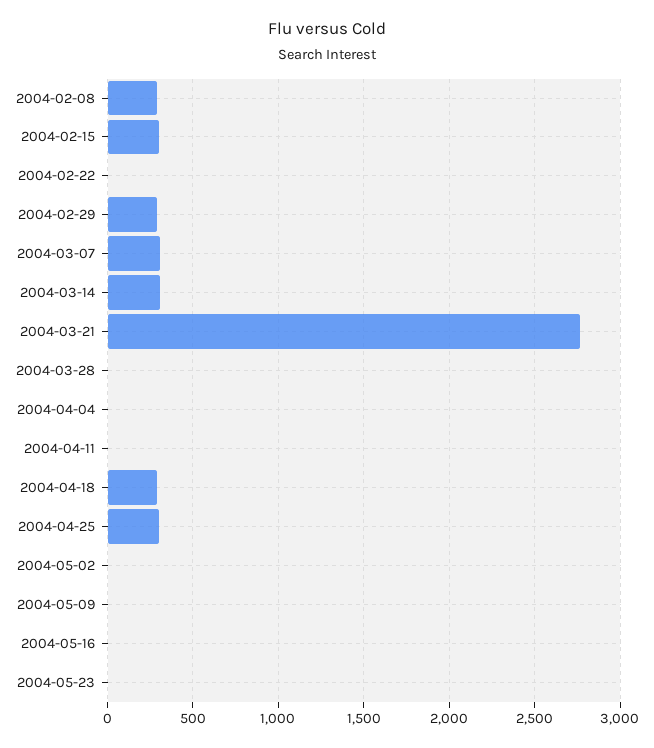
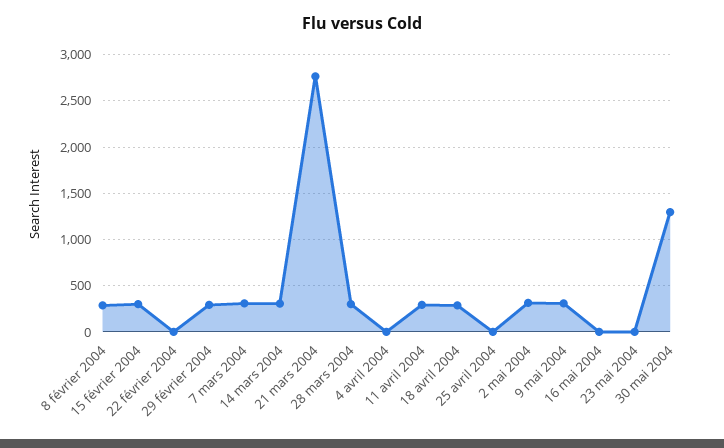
2004-03-28: 0 -> 300
2004-04-11: 0 -> 300
2004-04-25: 300 -> 0
2004-05-02: 0 -> 300
2004-05-09: 0 -> 300
30 mai 2004: none -> 1300

